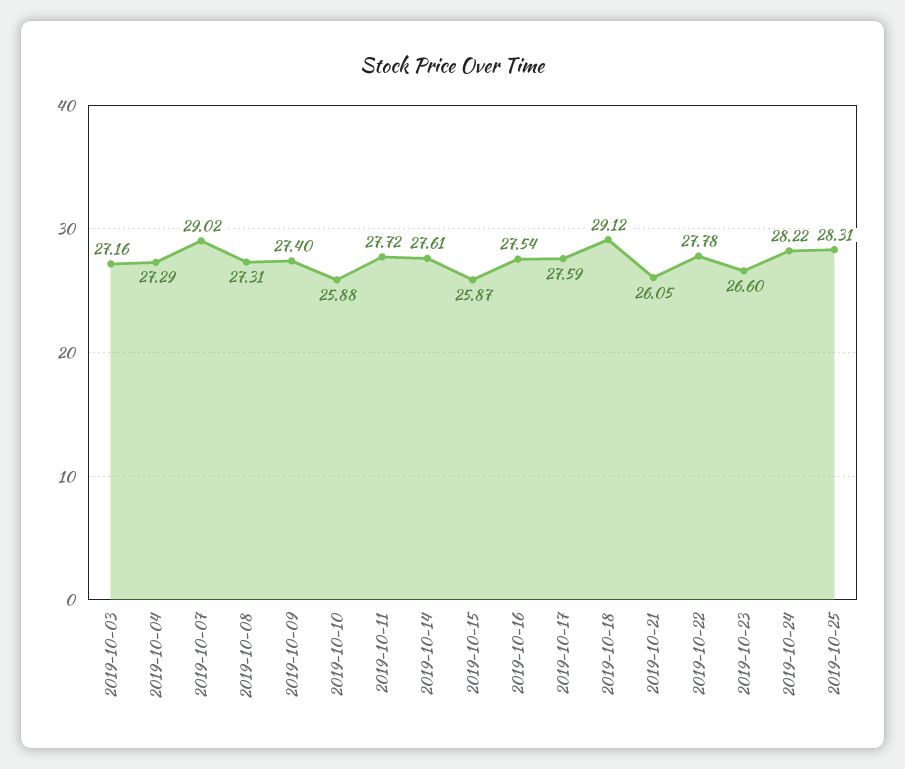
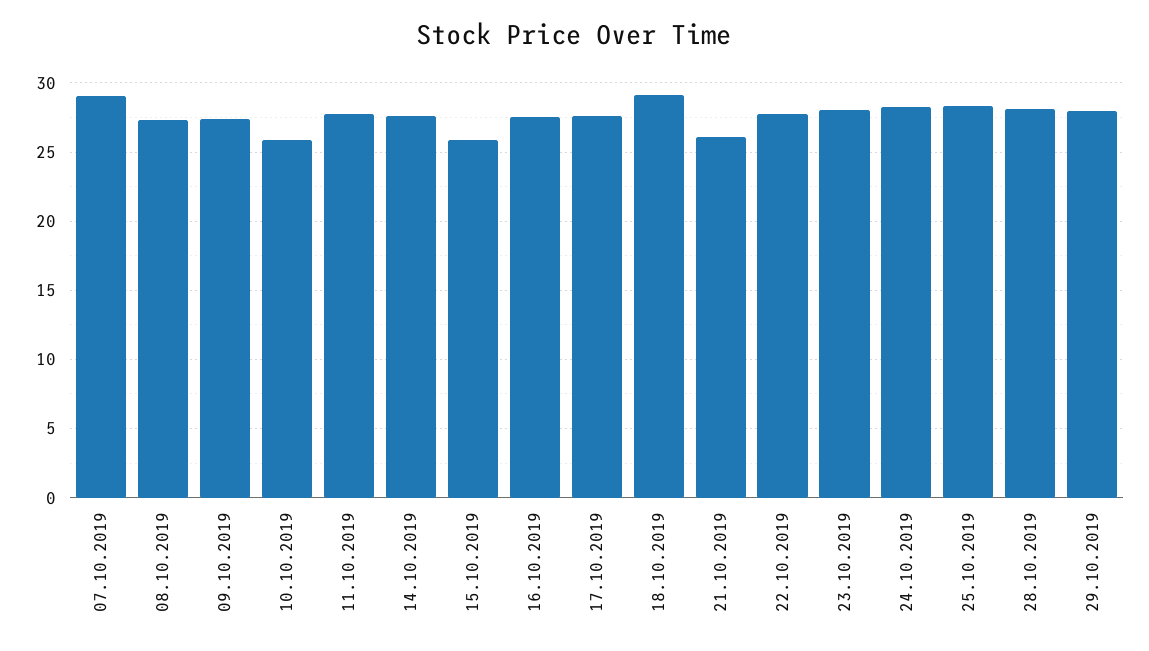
2019-10-03: 27.16 -> none
2019-10-04: 27.29 -> none
2019-10-23: 26.6 -> 28
28.10.2019: none -> 28
29.10.2019: none -> 28

